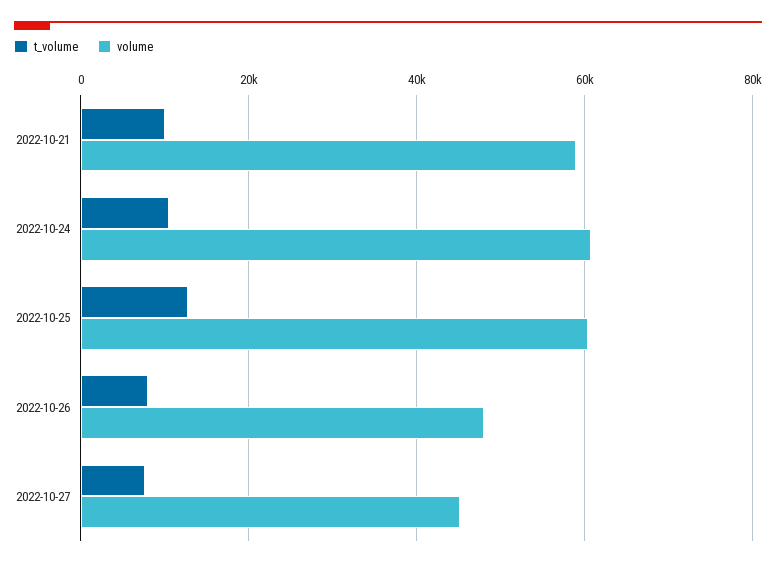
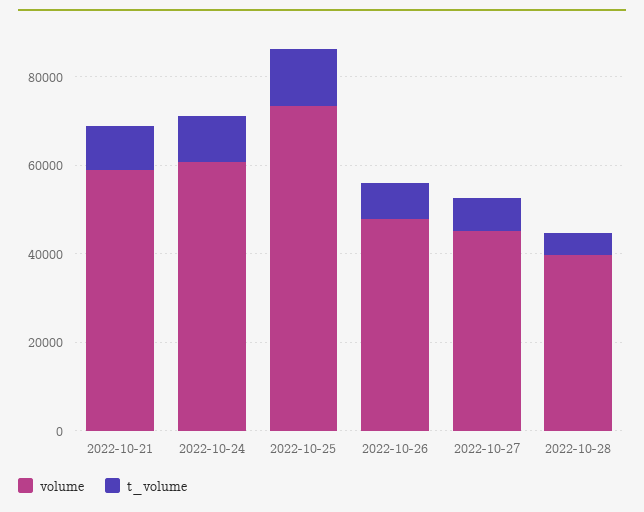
volume, 2022-10-25: 60000 -> 75000
volume, 2022-10-28: none -> 40000
t_volume, 2022-10-28: none -> 5000

